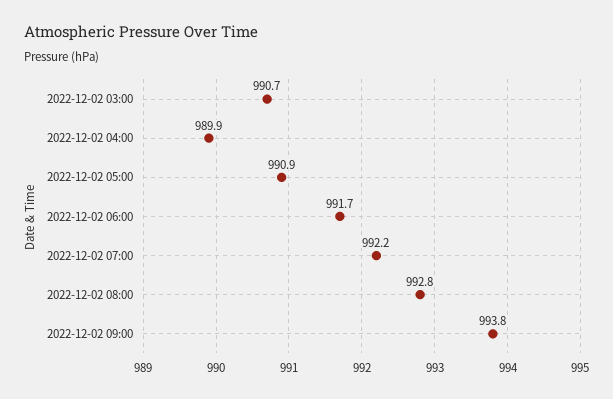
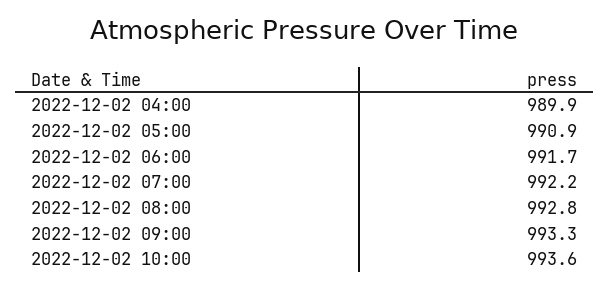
2022-12-02 03:00: 990.7 -> none
2022-12-02 09:00: 993.8 -> 993.3
2022-12-02 10:00: none -> 993.6

